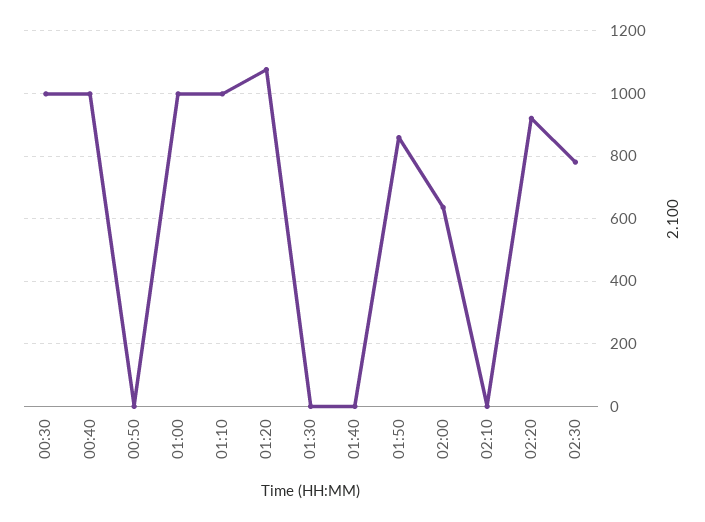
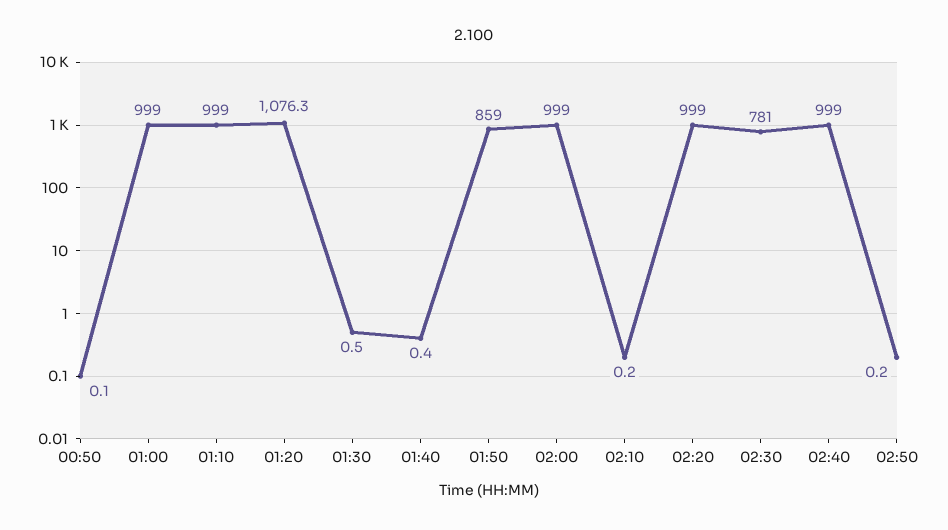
00:30: 1000 -> none
00:40: 1000 -> none
02:00: 640 -> 999
02:20: 920 -> 999
02:40: none -> 999
02:50: none -> 0.2

